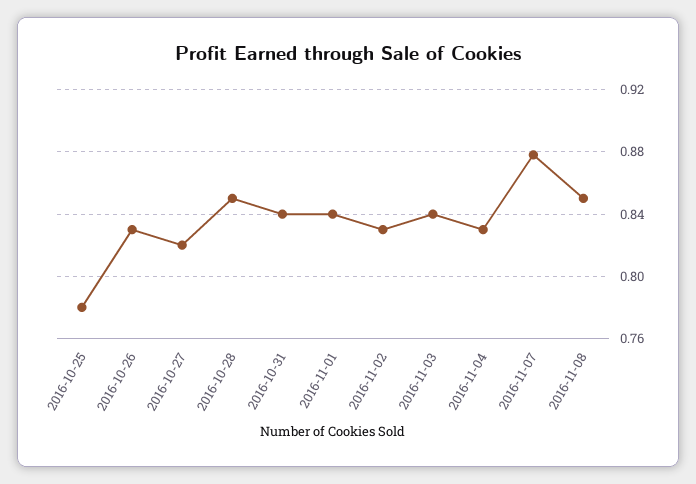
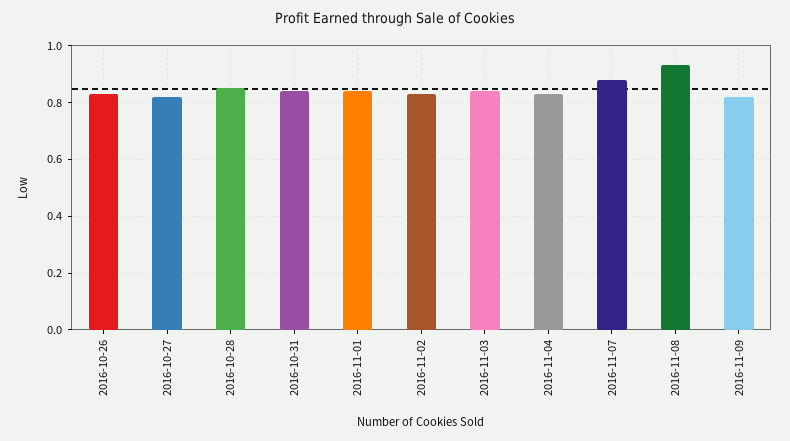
2016-10-25: 0.78 -> none
2016-11-08: 0.85 -> 0.925
2016-11-09: none -> 0.825

